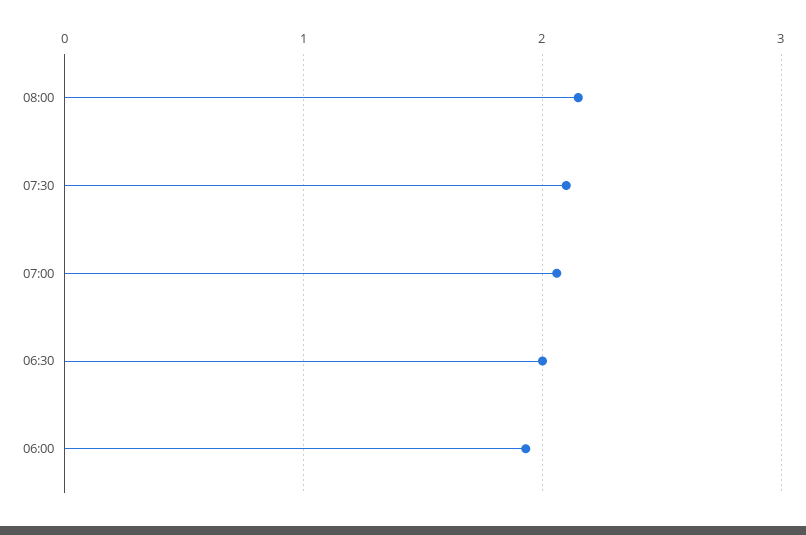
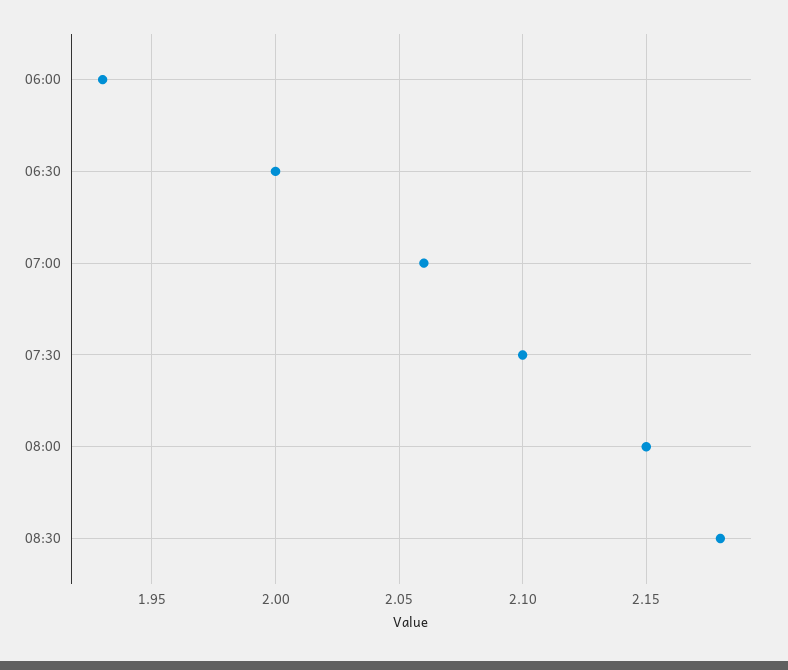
08:30: none -> 2.18

